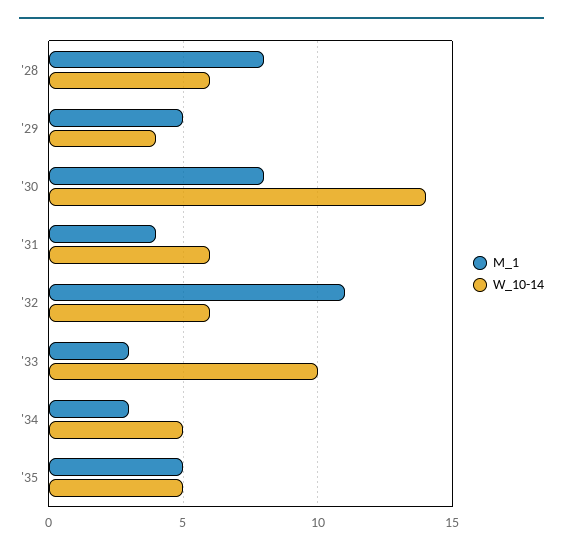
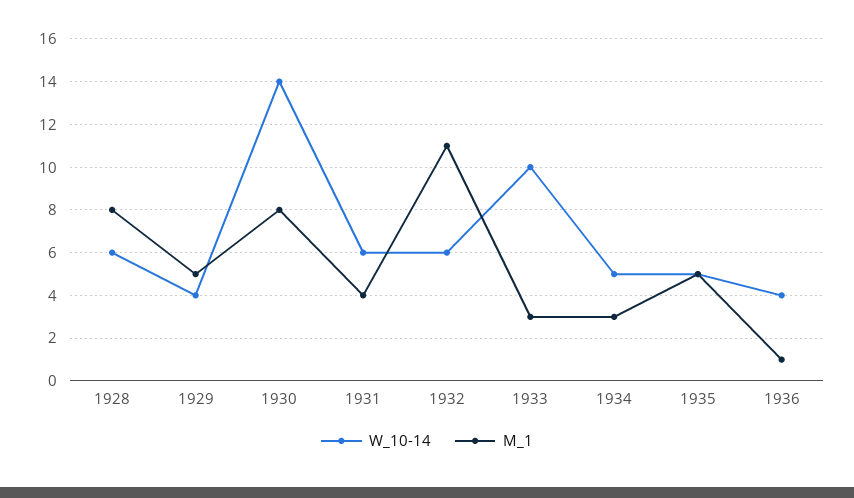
W_10-14, 1936: none -> 4
M_1, 1936: none -> 1

